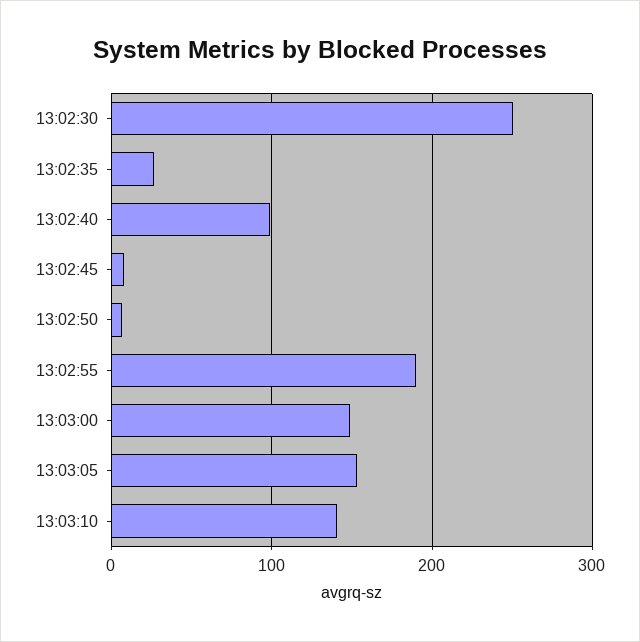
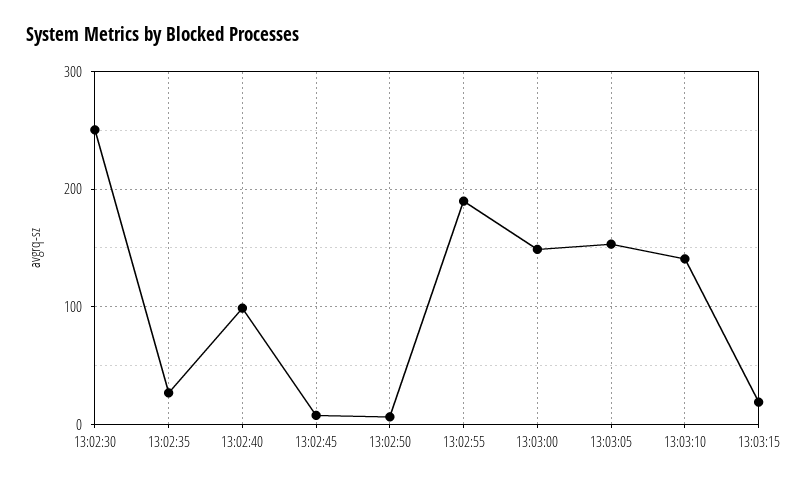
13:03:15: none -> 20

